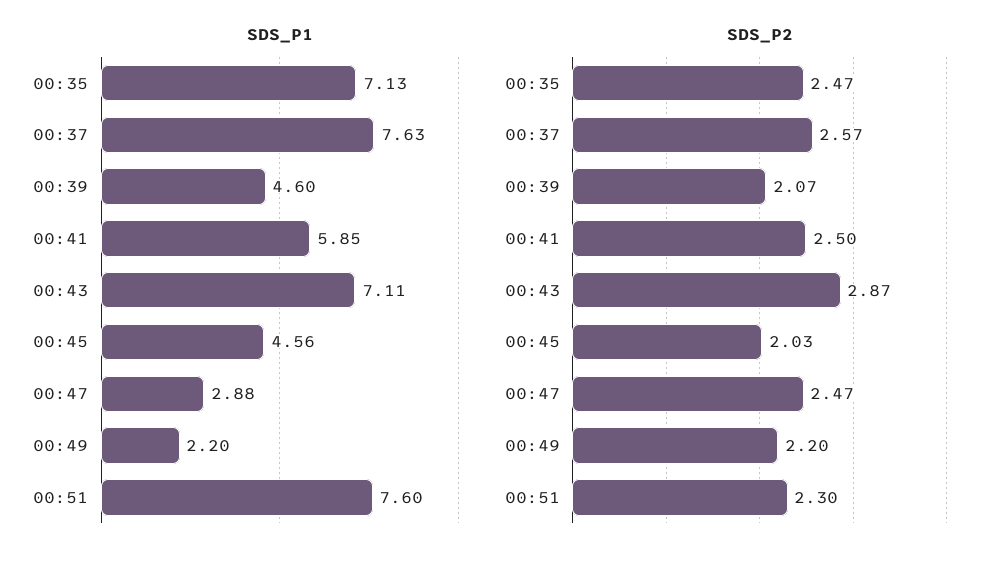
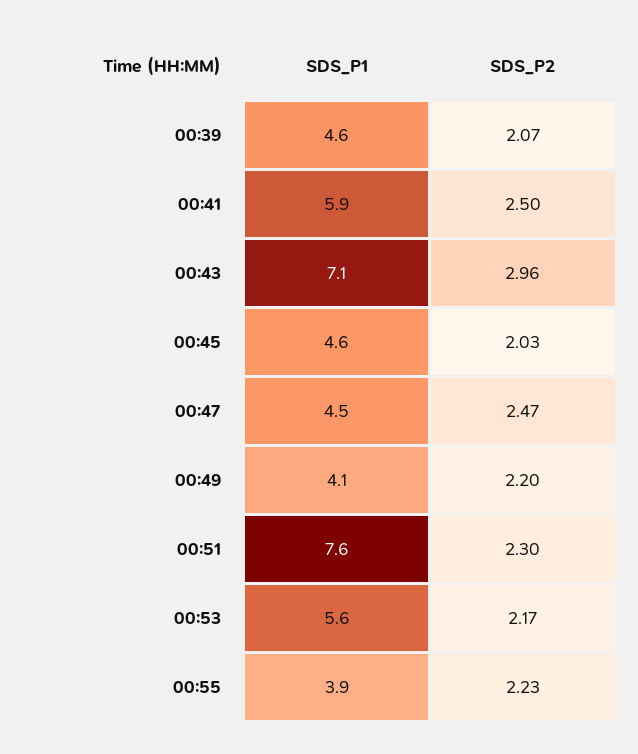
SDS_P1, 00:35: 7.13 -> none
SDS_P1, 00:37: 7.63 -> none
SDS_P1, 00:47: 2.88 -> 4.5
SDS_P1, 00:49: 2.2 -> 4.1
SDS_P2, 00:35: 2.47 -> none
SDS_P2, 00:37: 2.57 -> none
SDS_P2, 00:43: 2.87 -> 2.96
SDS_P1, 00:53: none -> 5.6
SDS_P2, 00:53: none -> 2.17
SDS_P1, 00:55: none -> 3.9
SDS_P2, 00:55: none -> 2.23

